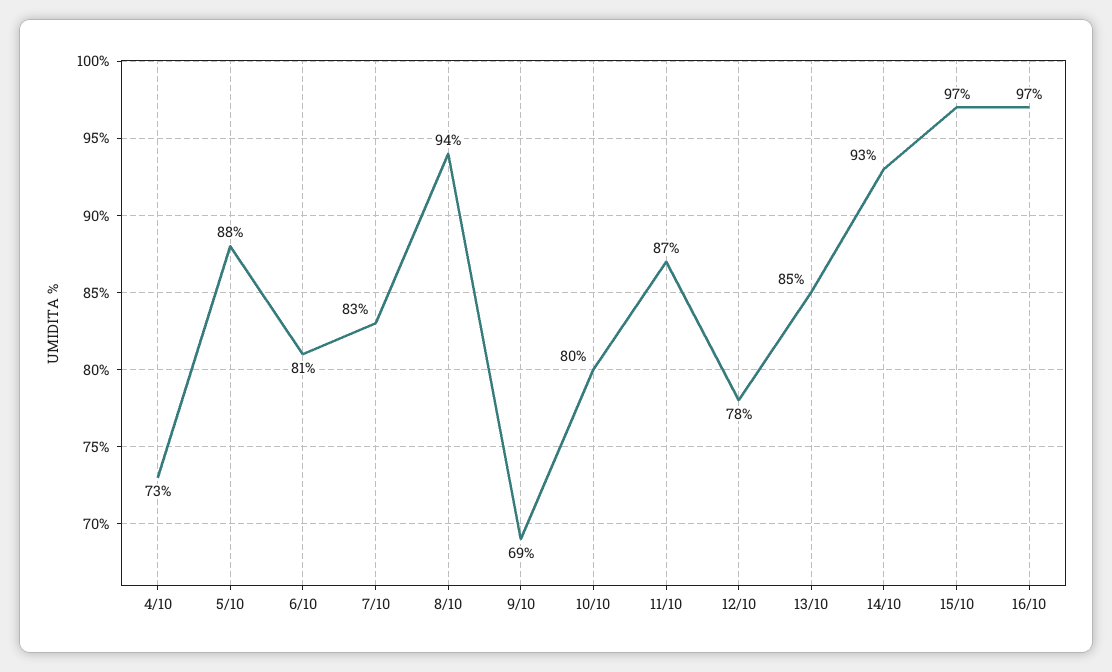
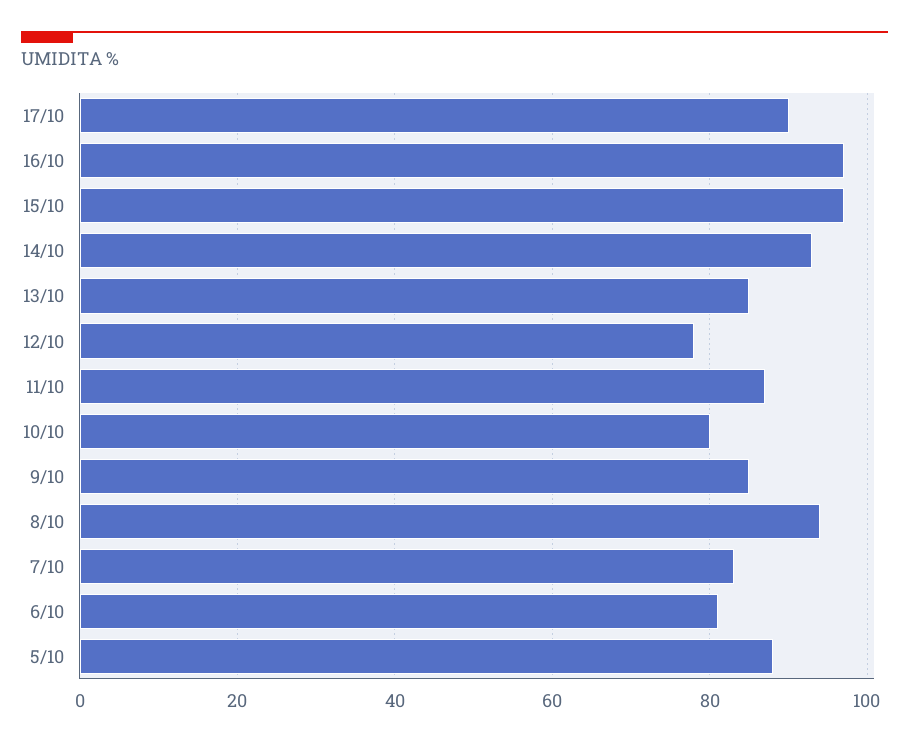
4/10: 73 -> none
9/10: 69 -> 85
17/10: none -> 90

